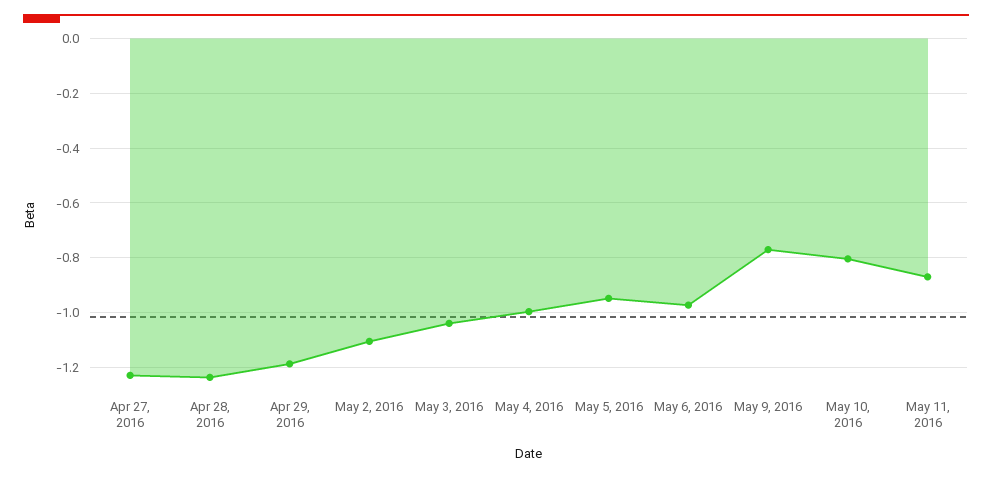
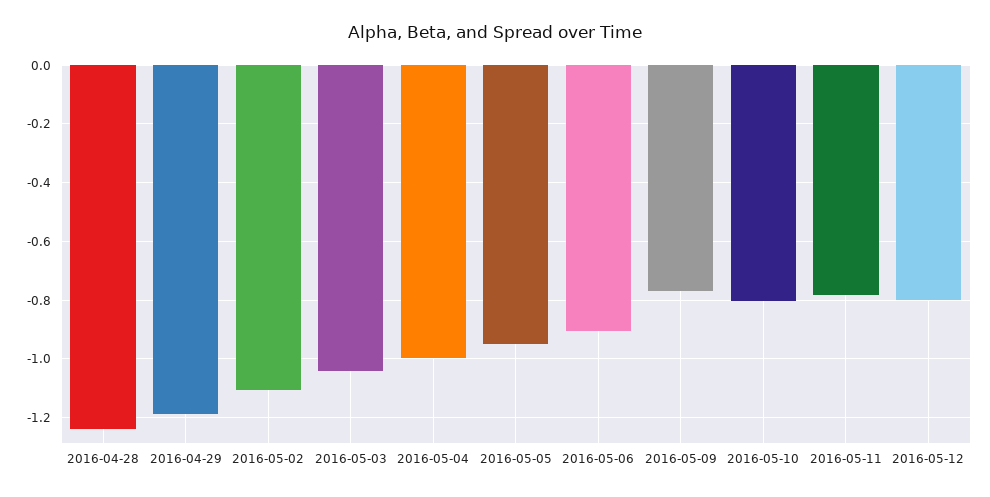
Apr 27, 2016: -1.225 -> none
May 6, 2016: -0.975 -> -0.9
May 11, 2016: -0.875 -> -0.775
2016-05-12: none -> -0.8

